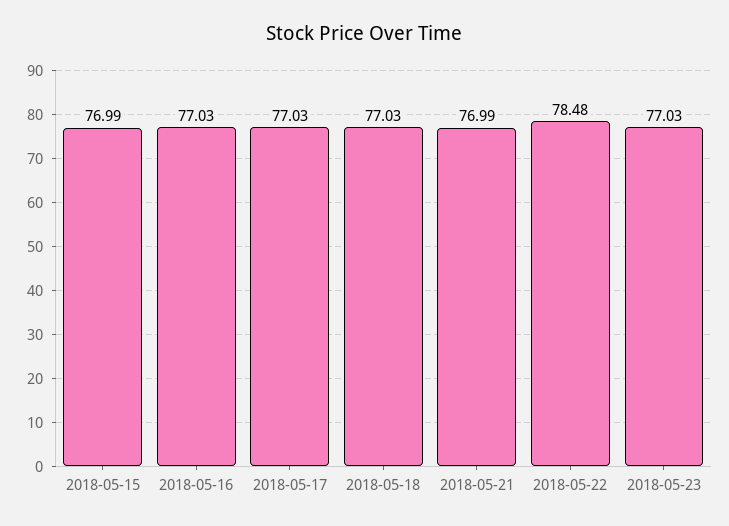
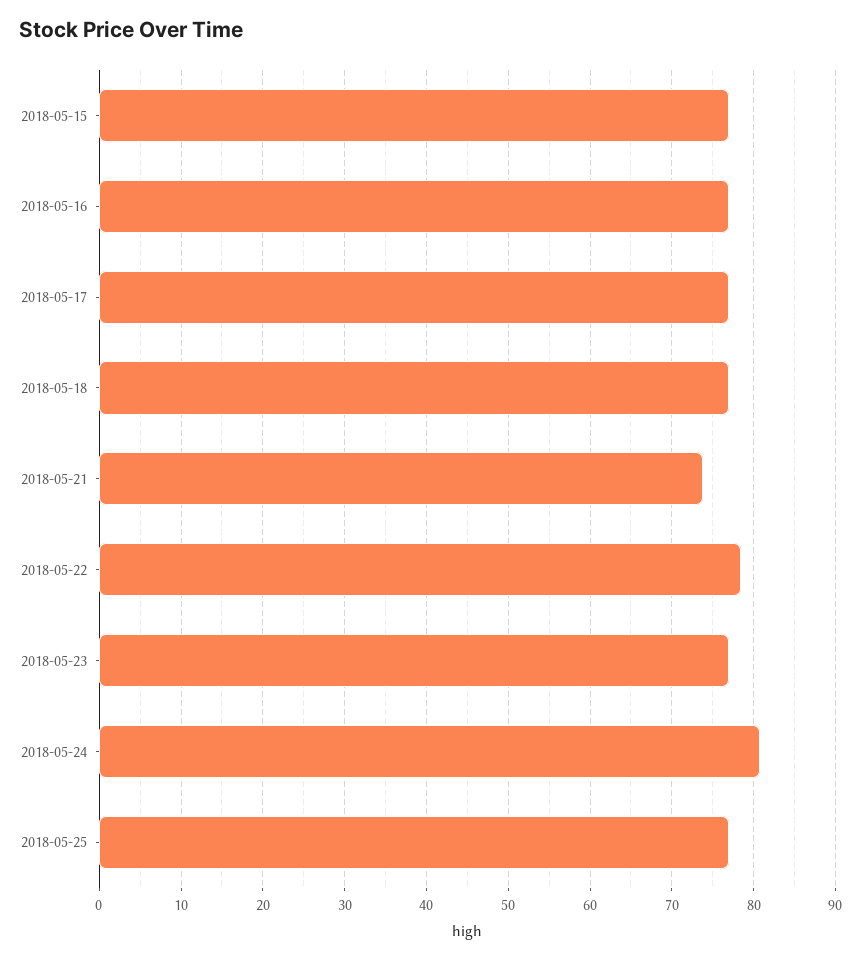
2018-05-21: 76.99 -> 74
2018-05-24: none -> 81
2018-05-25: none -> 77

